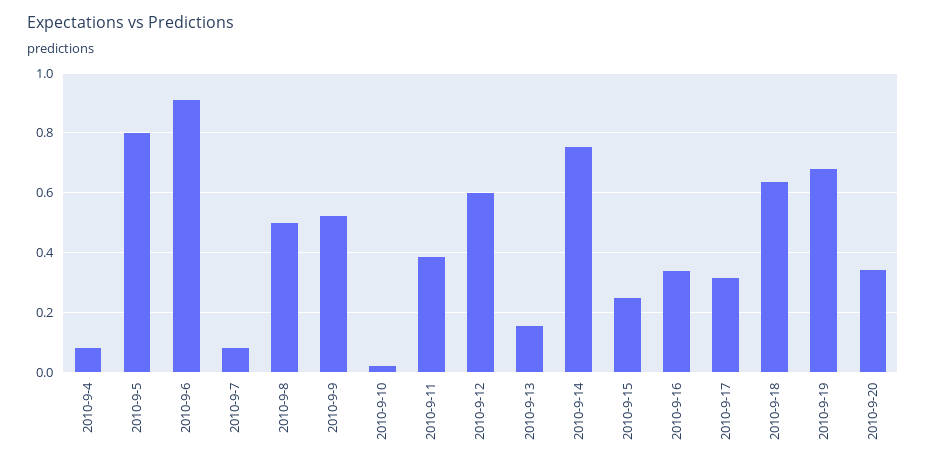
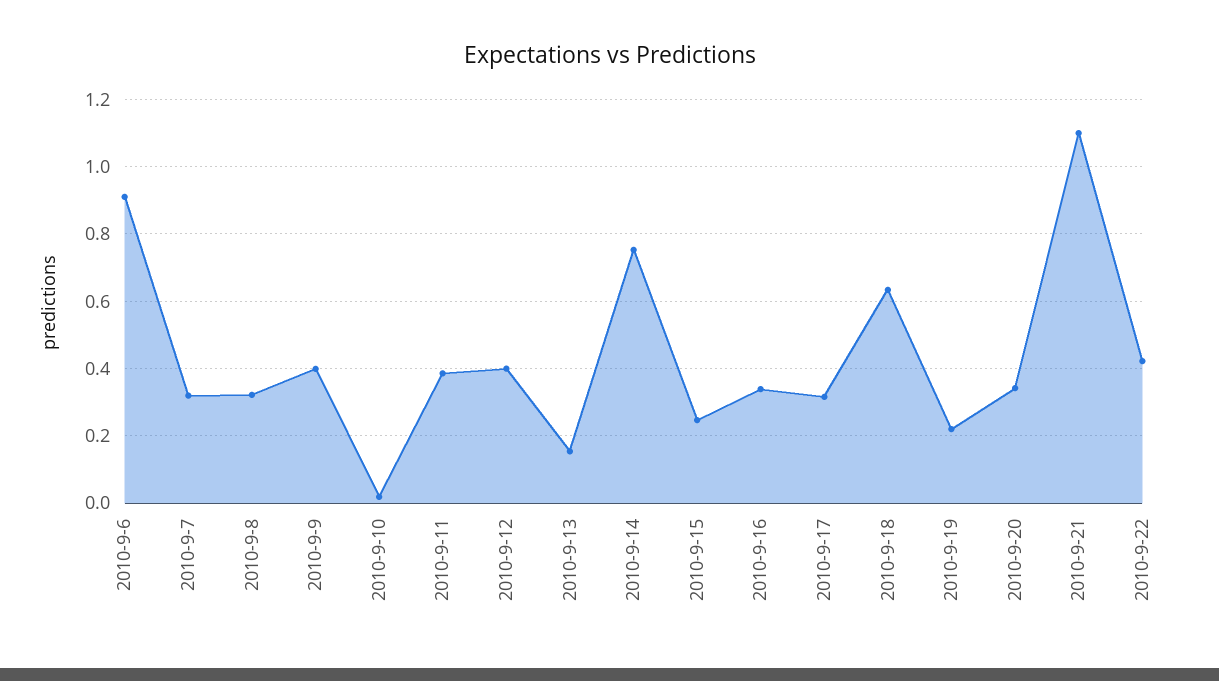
2010-9-4: 0.075 -> none
2010-9-5: 0.8 -> none
2010-9-7: 0.075 -> 0.32
2010-9-8: 0.5 -> 0.32
2010-9-9: 0.525 -> 0.4
2010-9-12: 0.6 -> 0.4
2010-9-19: 0.675 -> 0.22
2010-9-21: none -> 1.1
2010-9-22: none -> 0.42

